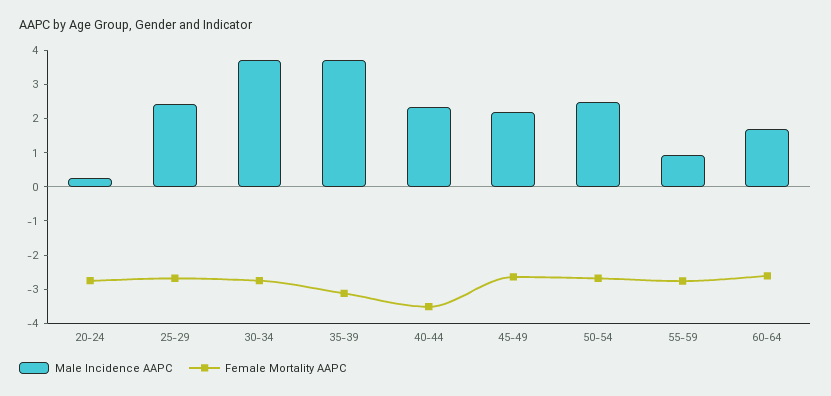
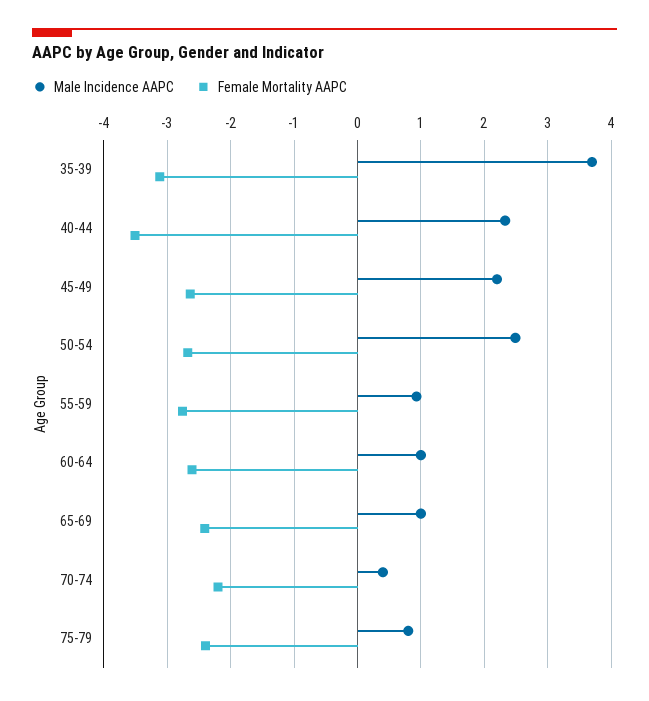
Male Incidence AAPC, 20-24: 0.25 -> none
Female Mortality AAPC, 20-24: -2.75 -> none
Male Incidence AAPC, 25-29: 2.5 -> none
Female Mortality AAPC, 25-29: -2.75 -> none
Male Incidence AAPC, 30-34: 3.75 -> none
Female Mortality AAPC, 30-34: -2.75 -> none
Male Incidence AAPC, 60-64: 1.75 -> 1
Male Incidence AAPC, 65-69: none -> 1
Female Mortality AAPC, 65-69: none -> -2.4
Male Incidence AAPC, 70-74: none -> 0.4
Female Mortality AAPC, 70-74: none -> -2.2
Male Incidence AAPC, 75-79: none -> 0.8
Female Mortality AAPC, 75-79: none -> -2.4

